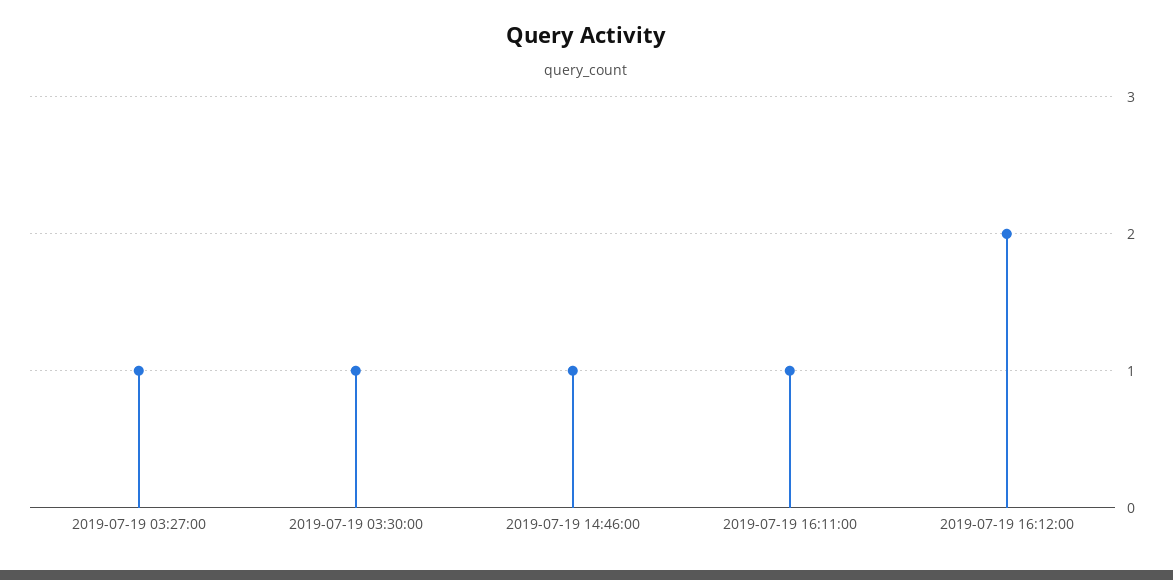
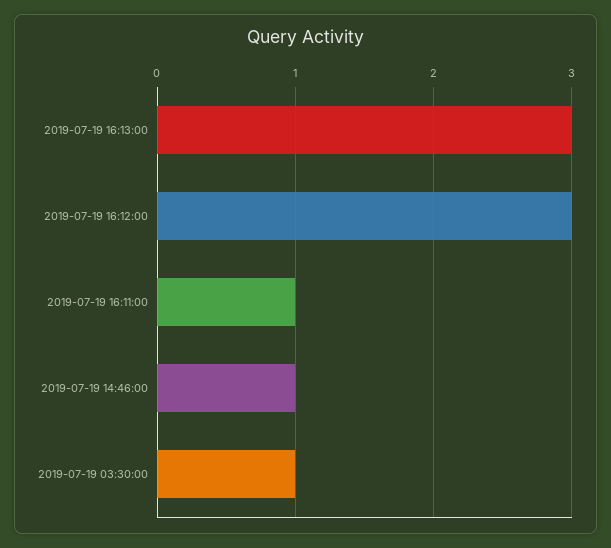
2019-07-19 03:27:00: 1 -> none
2019-07-19 16:12:00: 2 -> 3
2019-07-19 16:13:00: none -> 3

